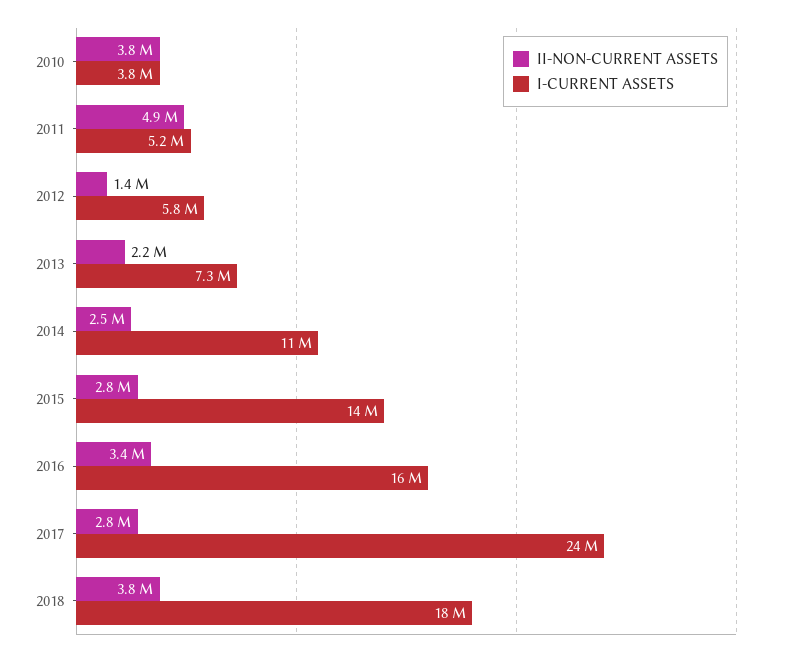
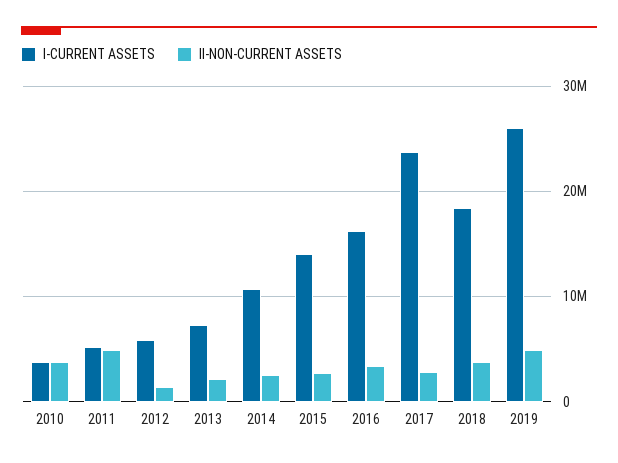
I-CURRENT ASSETS, 2019: none -> 26000000
II-NON-CURRENT ASSETS, 2019: none -> 5000000

